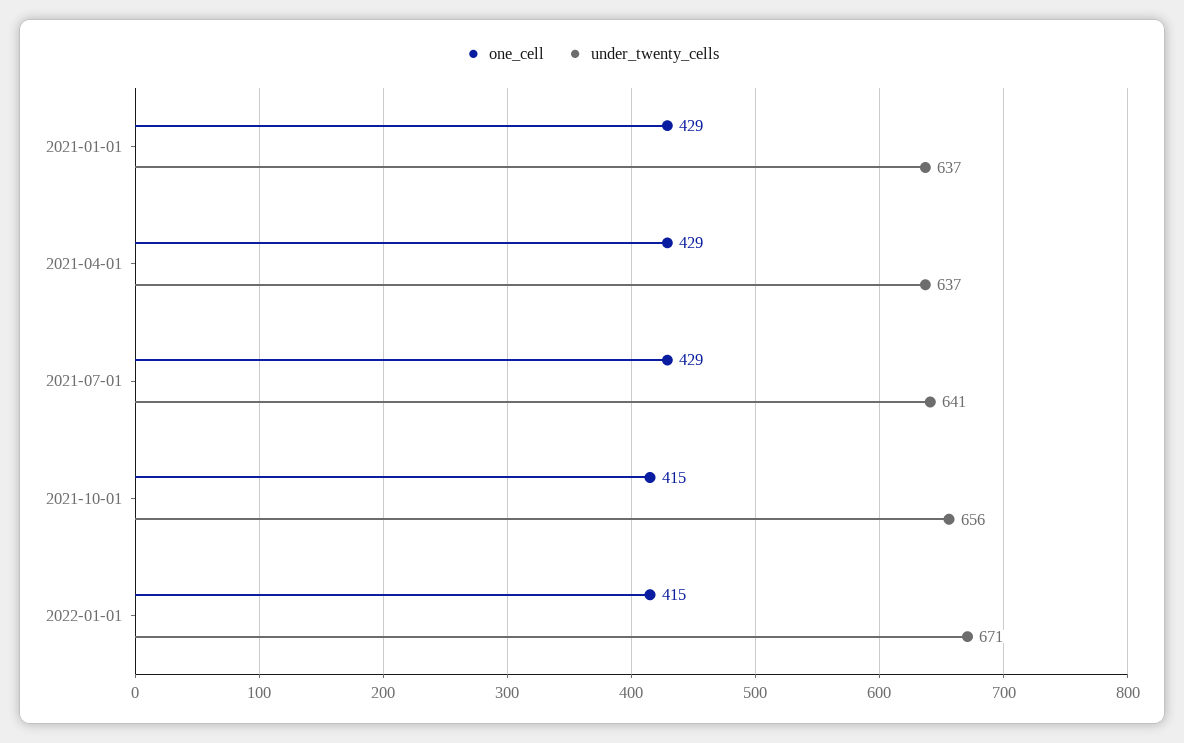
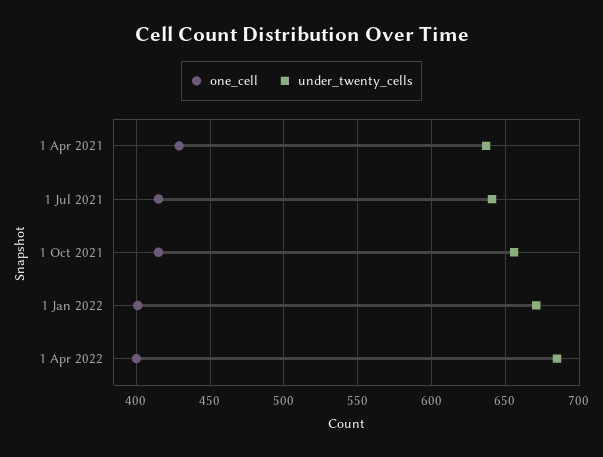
one_cell, 2021-01-01: 429 -> none
under_twenty_cells, 2021-01-01: 637 -> none
one_cell, 2021-07-01: 429 -> 415
one_cell, 2022-01-01: 415 -> 400
one_cell, 1 Apr 2022: none -> 400
under_twenty_cells, 1 Apr 2022: none -> 685

